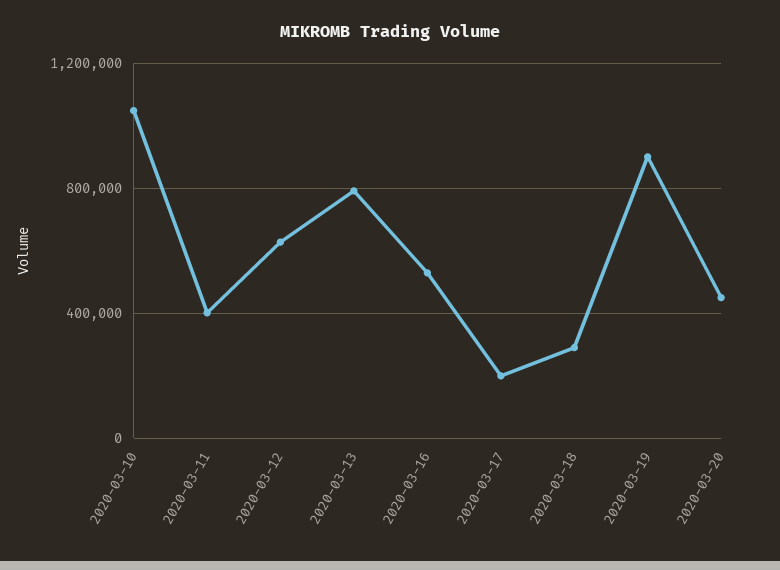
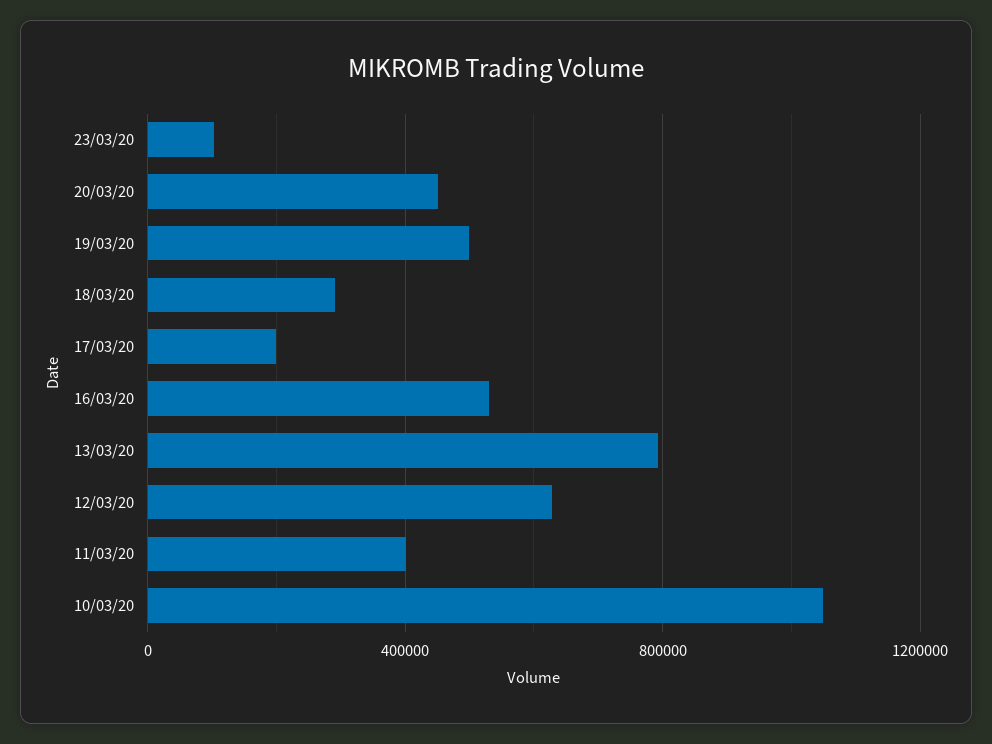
2020-03-19: 900000 -> 500000
23/03/20: none -> 100000

